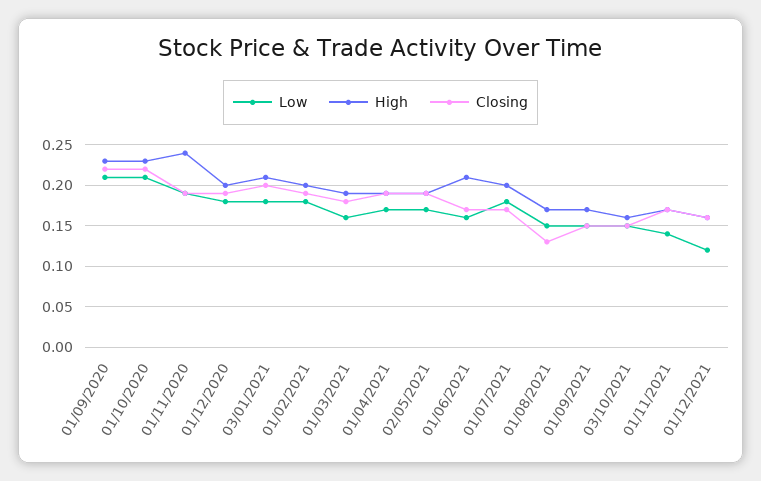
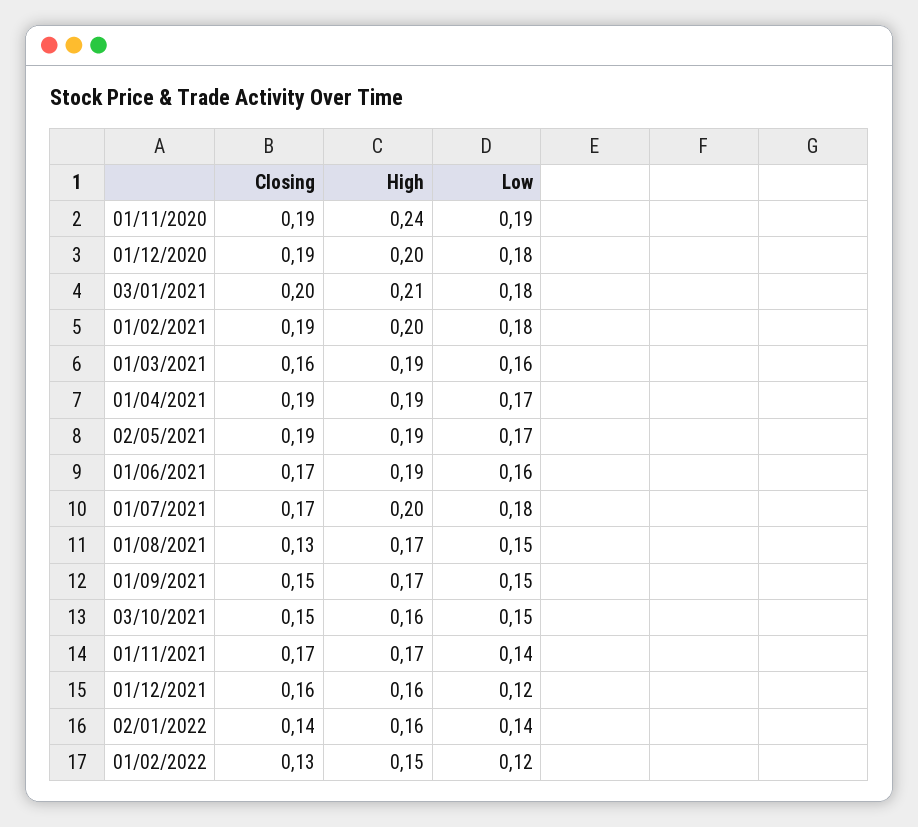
Low, 01/09/2020: 0.21 -> none
High, 01/09/2020: 0.23 -> none
Closing, 01/09/2020: 0.22 -> none
Low, 01/10/2020: 0.21 -> none
High, 01/10/2020: 0.23 -> none
Closing, 01/10/2020: 0.22 -> none
Closing, 01/03/2021: 0.18 -> 0.16
High, 01/06/2021: 0.21 -> 0.19
Closing, 02/01/2022: none -> 0.14
High, 02/01/2022: none -> 0.16
Low, 02/01/2022: none -> 0.14
Closing, 01/02/2022: none -> 0.13
High, 01/02/2022: none -> 0.15
Low, 01/02/2022: none -> 0.12

